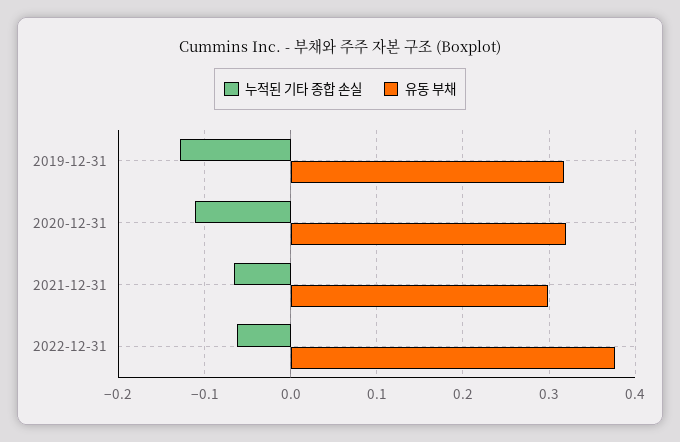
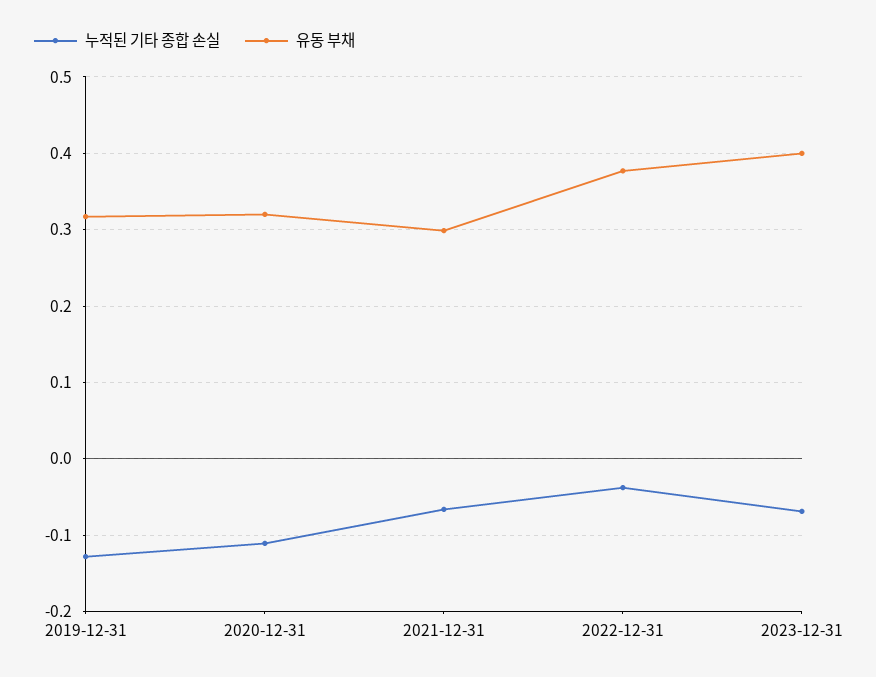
누적된 기타 종합 손실, 2022-12-31: -0.06 -> -0.04
누적된 기타 종합 손실, 2023-12-31: none -> -0.07
유동 부채, 2023-12-31: none -> 0.4

